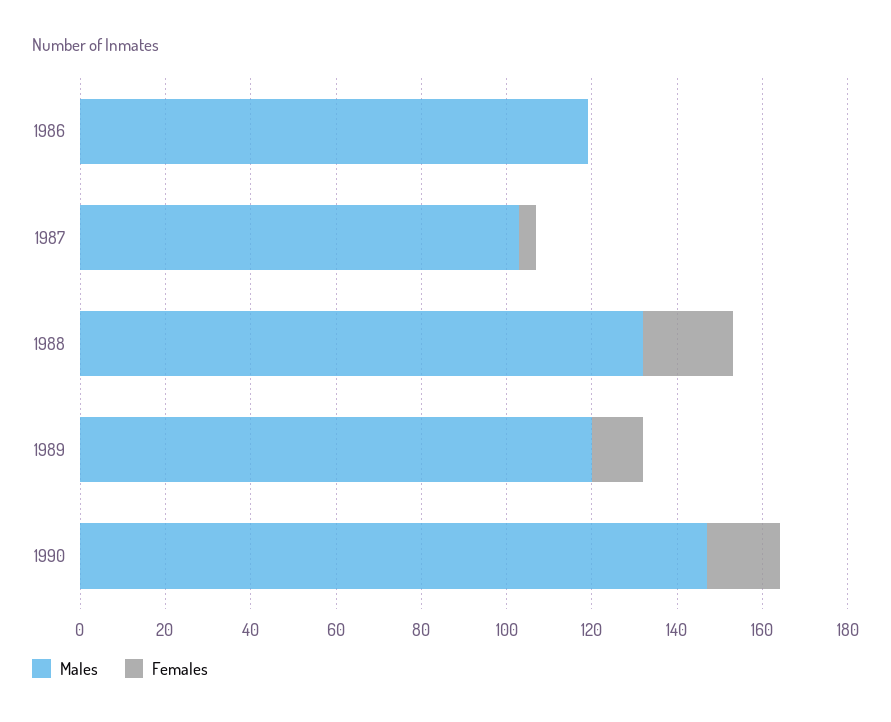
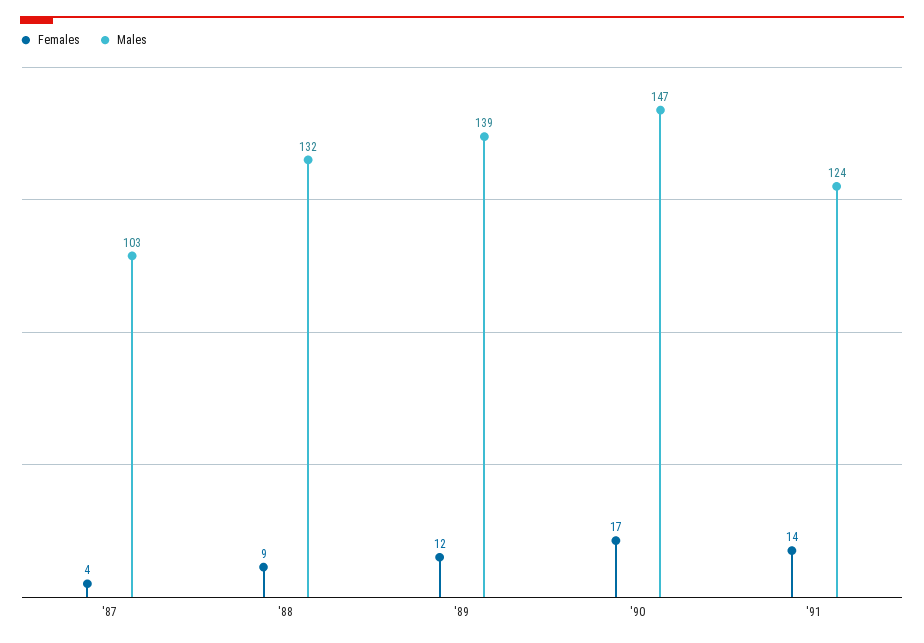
Males, 1986: 120 -> none
Females, 1986: 0 -> none
Females, 1988: 20 -> 9
Males, 1989: 120 -> 139
Females, '91: none -> 14
Males, '91: none -> 124

